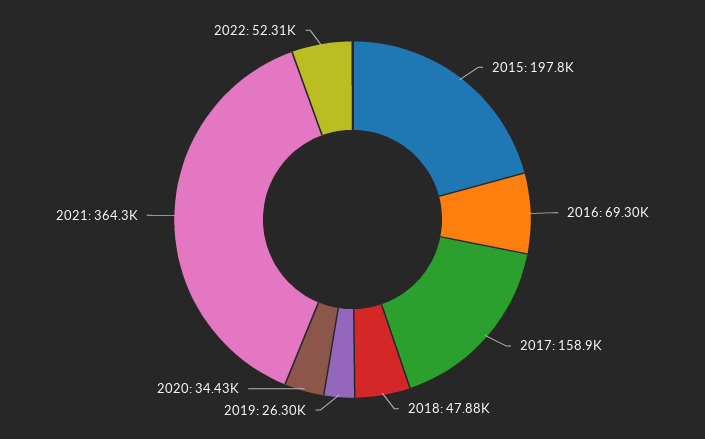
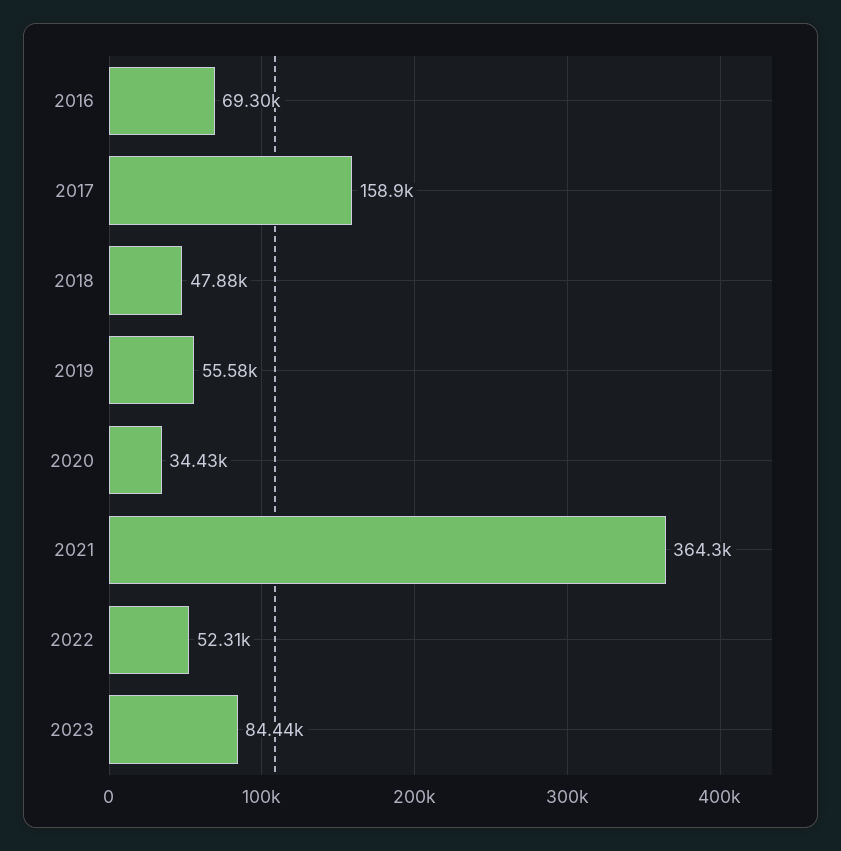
2015: 197800 -> none
2019: 26300 -> 55580
2023: none -> 84440

